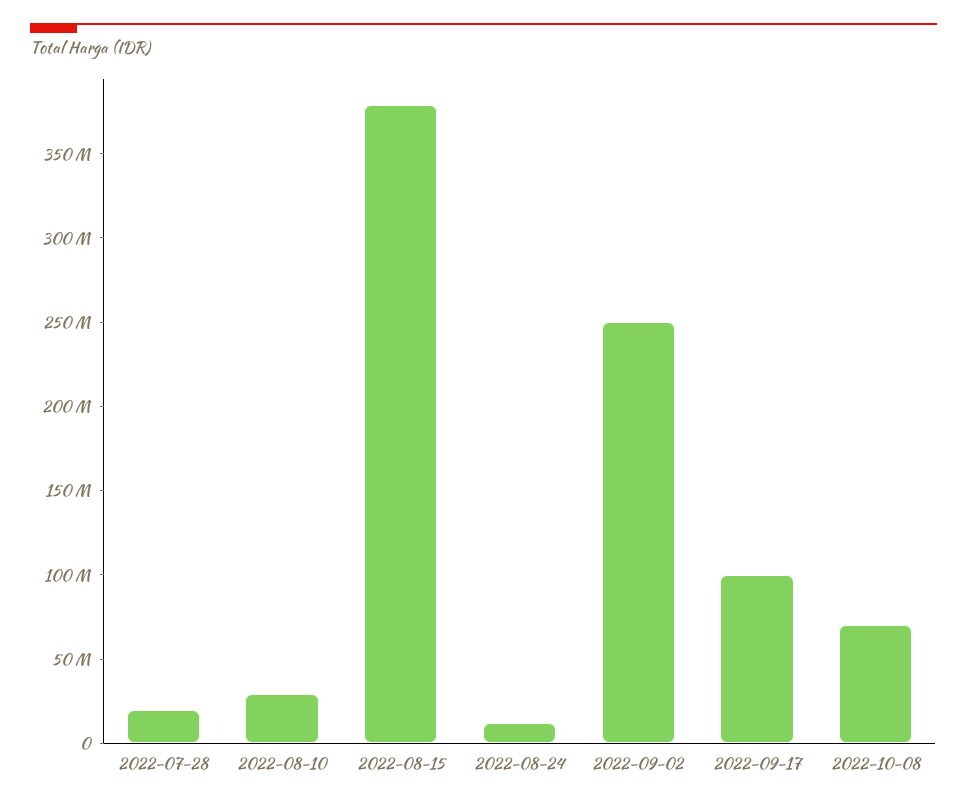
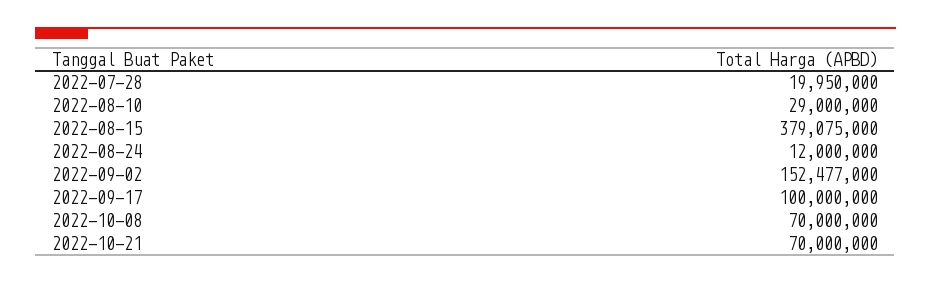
2022-09-02: 250000000 -> 152477000
2022-10-21: none -> 70000000

